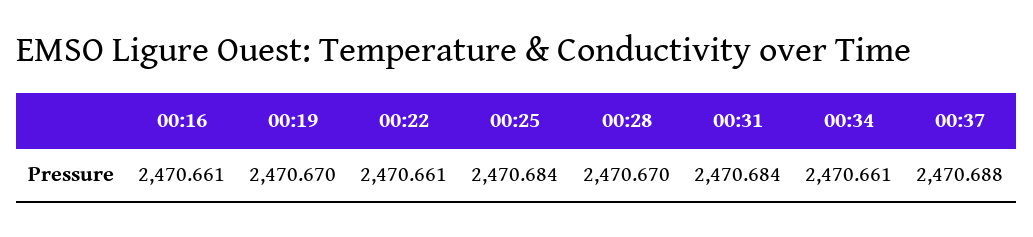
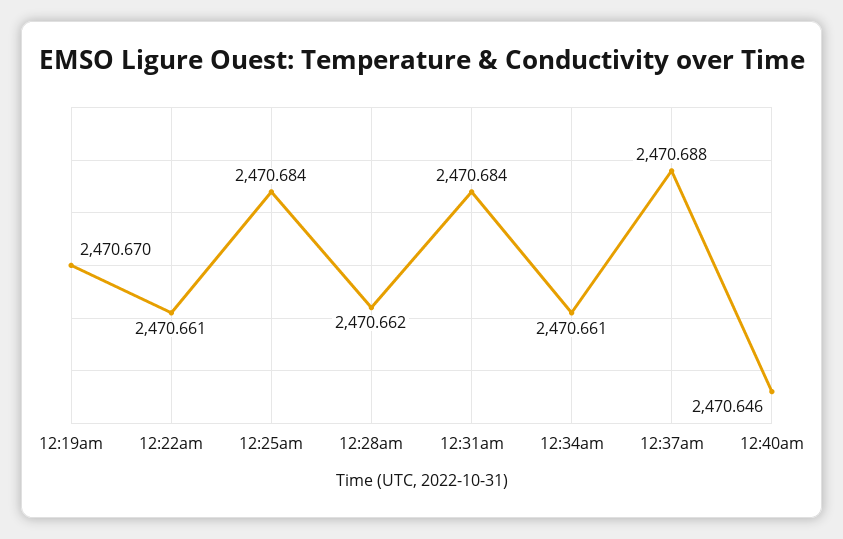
00:16: 2470.661 -> none
00:28: 2470.67 -> 2470.662
12:40am: none -> 2470.646

